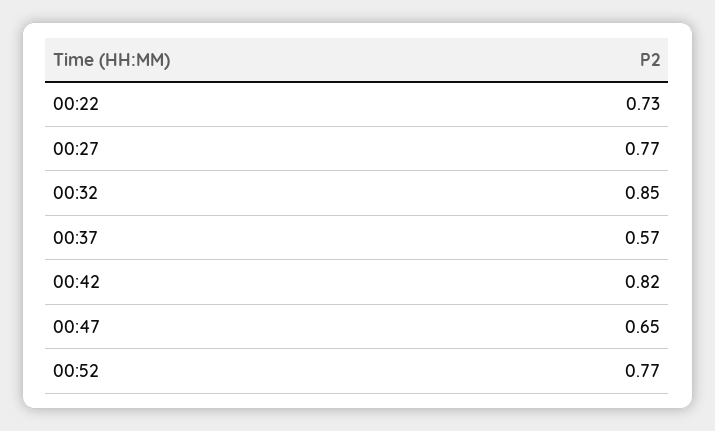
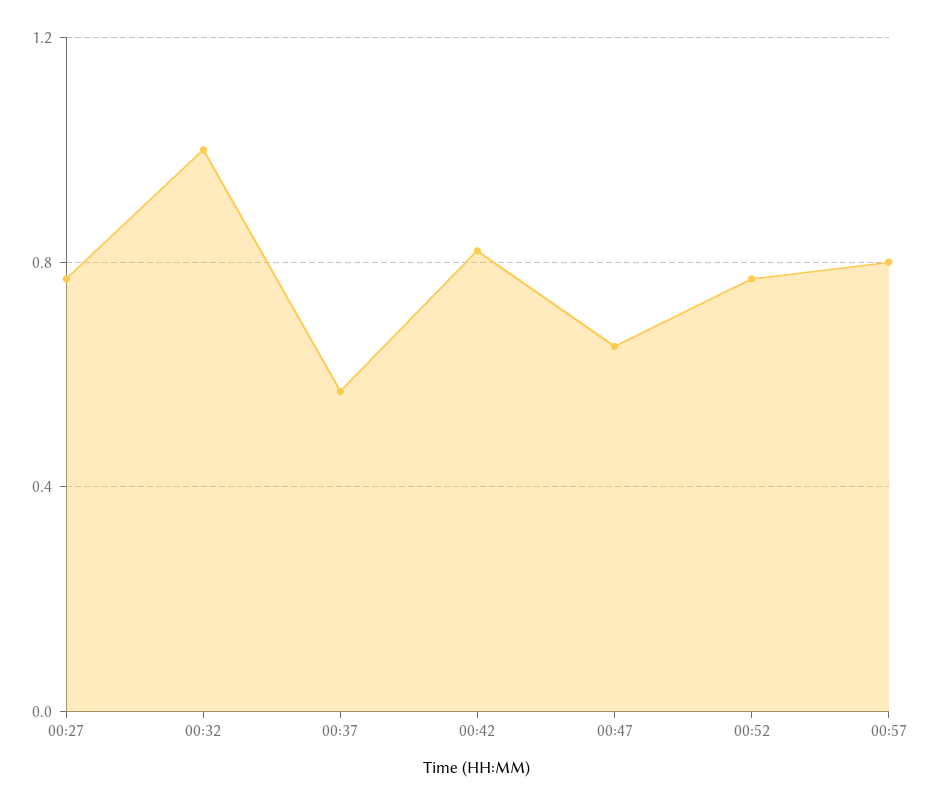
00:22: 0.73 -> none
00:32: 0.85 -> 1
00:57: none -> 0.8

